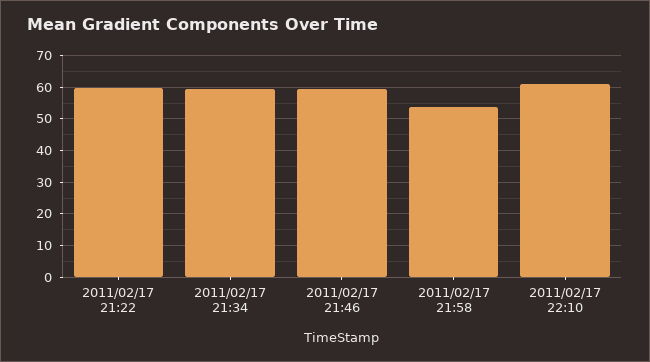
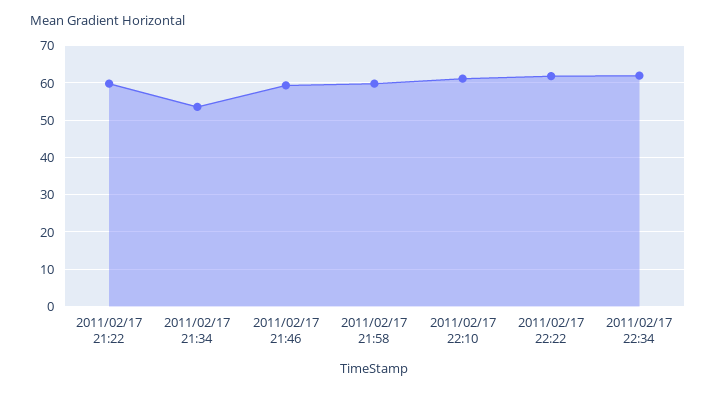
2011/02/17 21:34: 60 -> 54
2011/02/17 21:58: 54 -> 60
2011/02/17 22:22: none -> 62
2011/02/17 22:34: none -> 62

